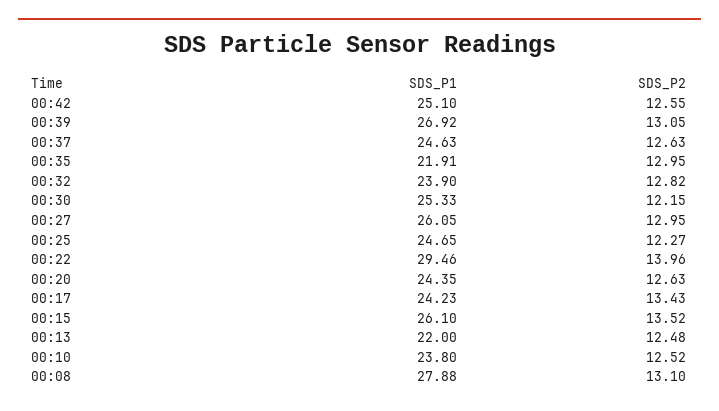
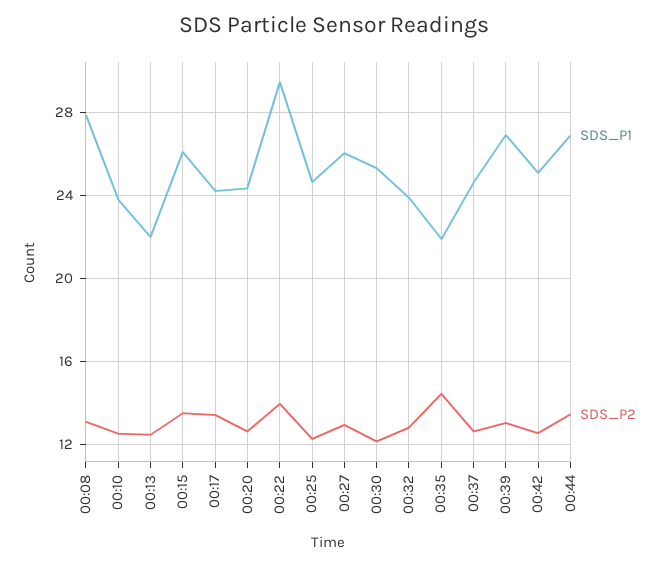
SDS_P2, 00:35: 12.95 -> 14.5
SDS_P1, 00:44: none -> 27
SDS_P2, 00:44: none -> 13.5

